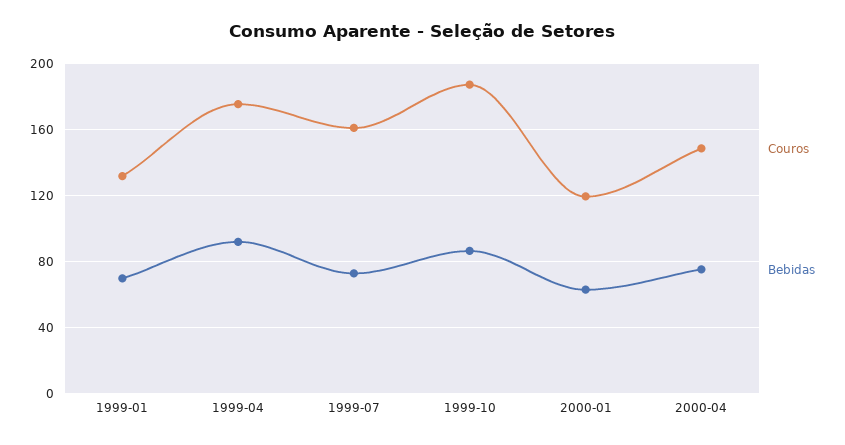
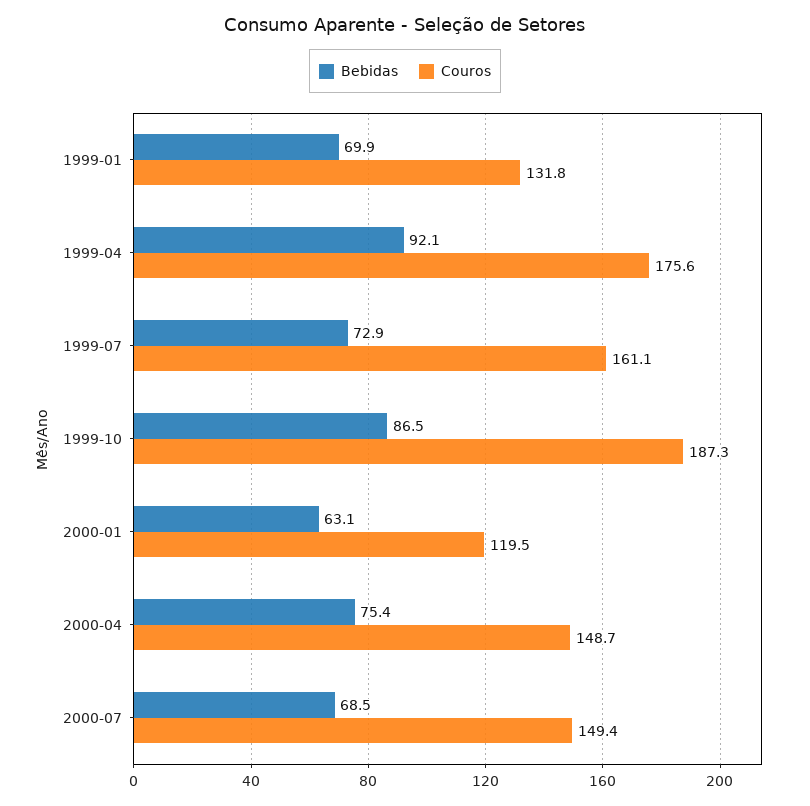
Bebidas, 2000-07: none -> 68.5
Couros, 2000-07: none -> 149.4

